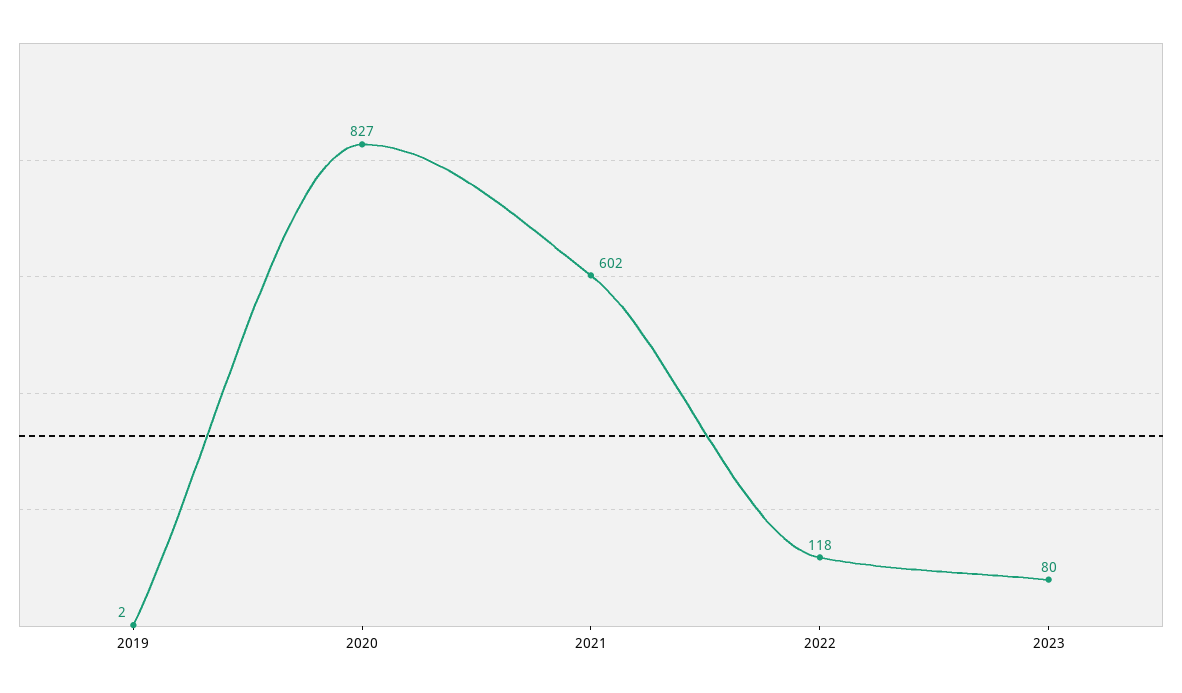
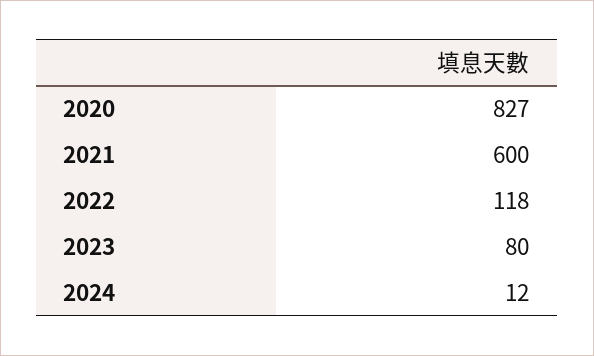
2019: 2 -> none
2021: 602 -> 600
2024: none -> 12

